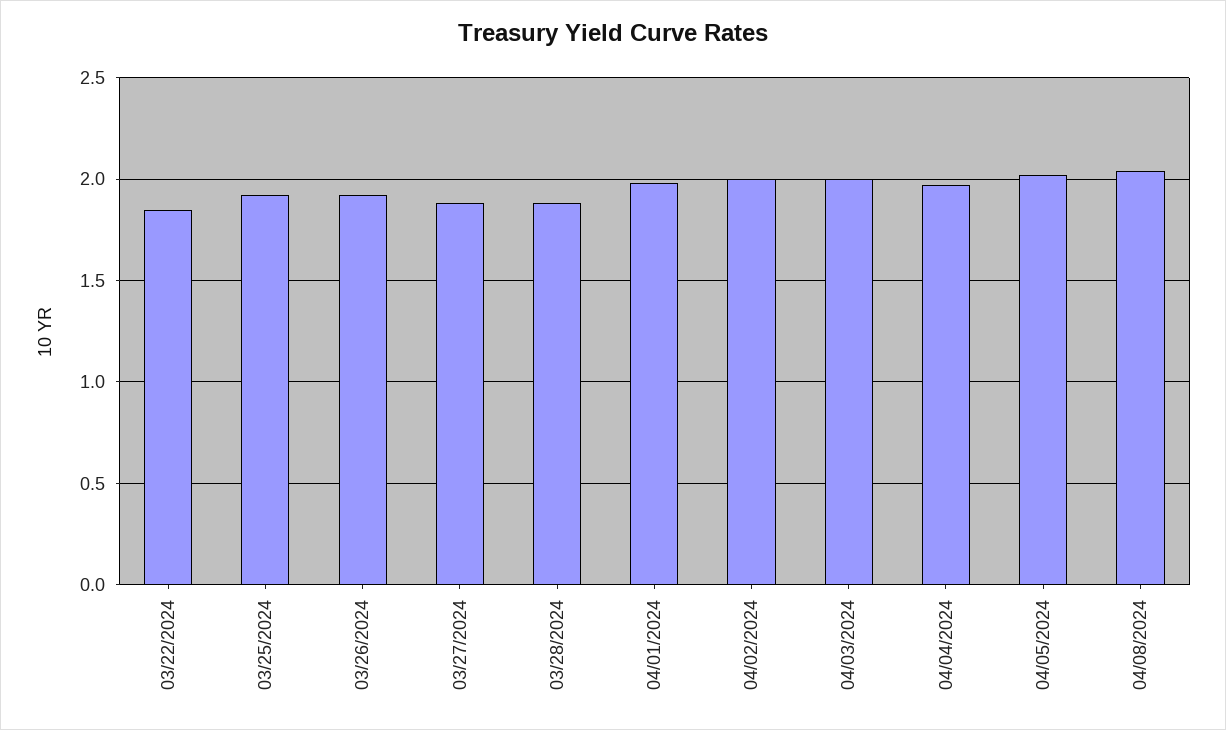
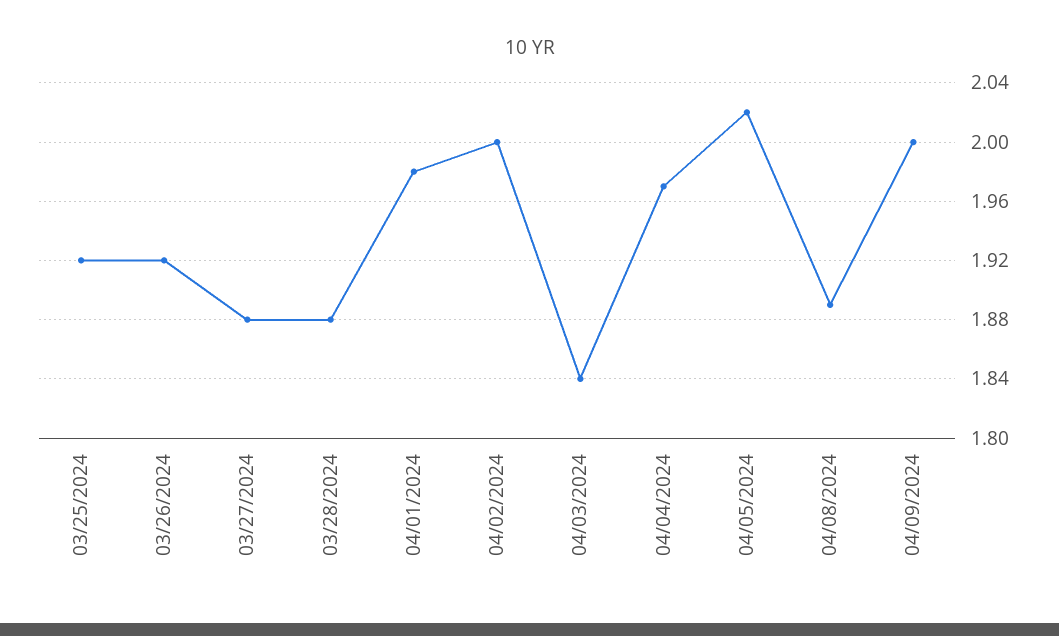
03/22/2024: 1.85 -> none
04/03/2024: 2 -> 1.84
04/08/2024: 2.05 -> 1.89
04/09/2024: none -> 2

